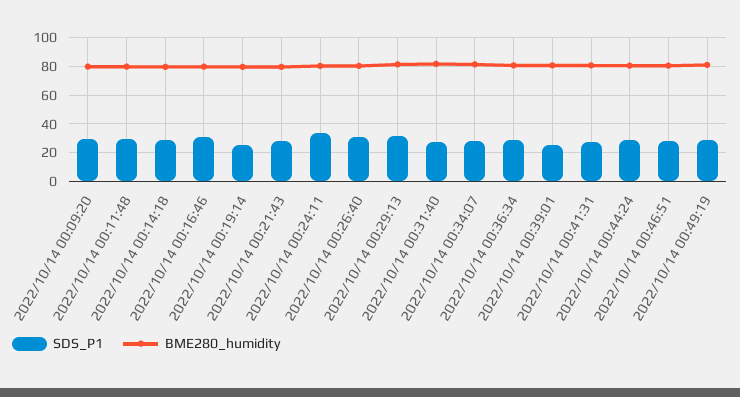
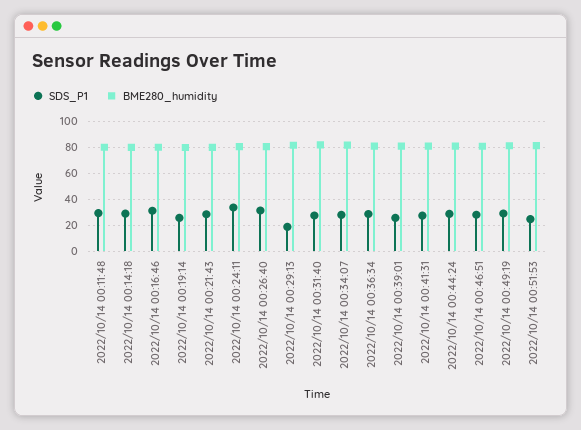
SDS_P1, 2022/10/14 00:09:20: 30 -> none
BME280_humidity, 2022/10/14 00:09:20: 80 -> none
SDS_P1, 2022/10/14 00:29:13: 30 -> 20
SDS_P1, 2022/10/14 00:51:53: none -> 25
BME280_humidity, 2022/10/14 00:51:53: none -> 80

